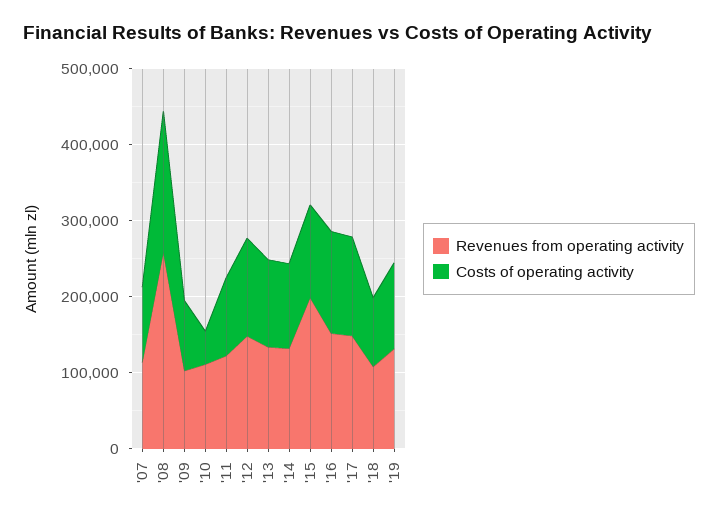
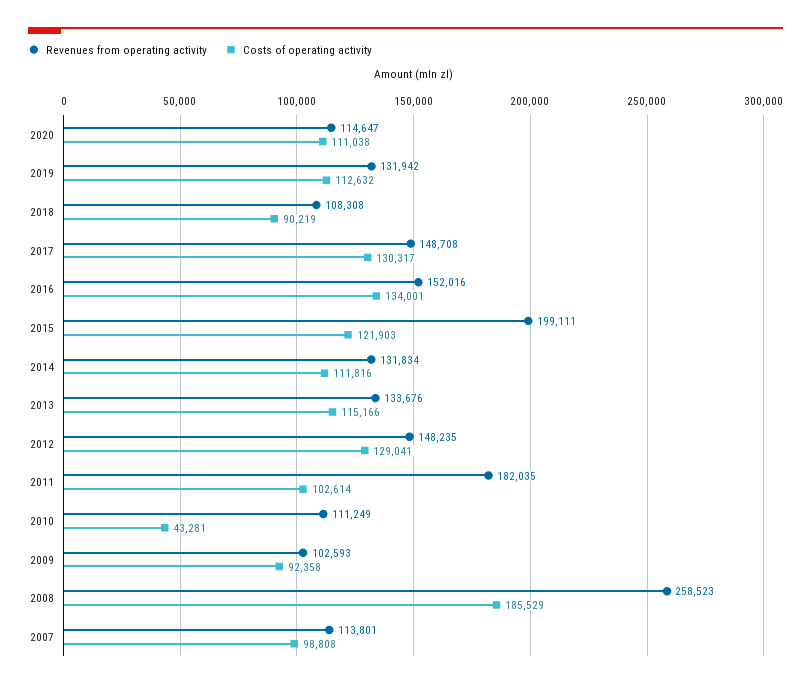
Revenues from operating activity, '11: 120000 -> 182035
Revenues from operating activity, 2020: none -> 114647
Costs of operating activity, 2020: none -> 111038

